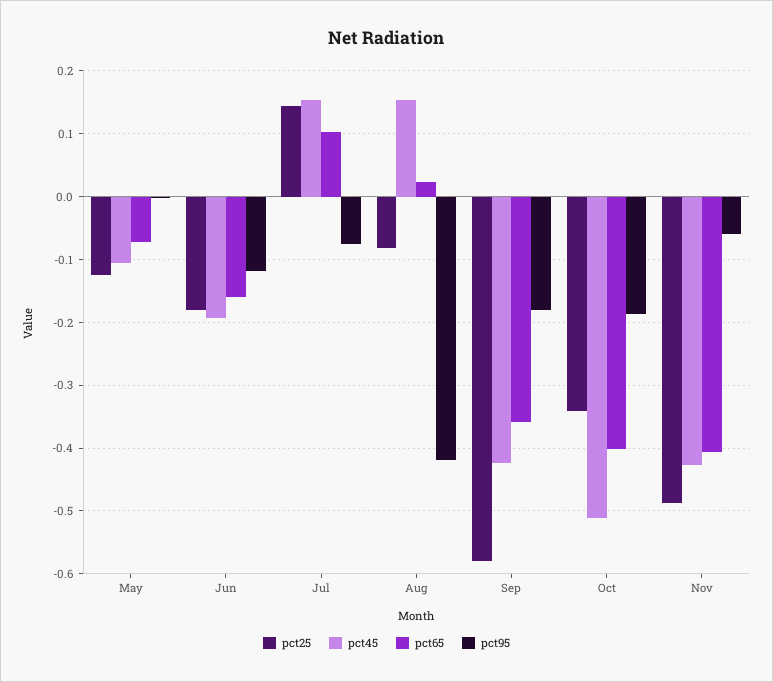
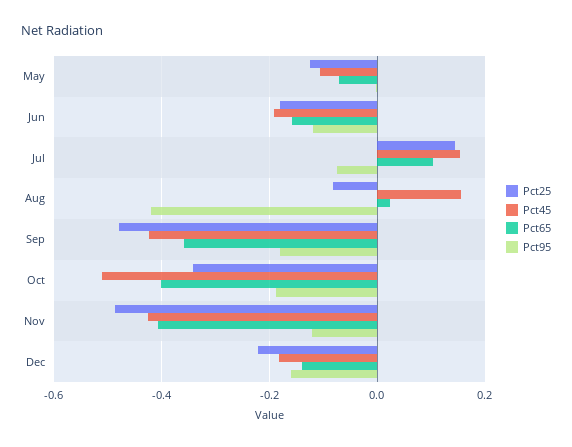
pct25, Sep: -0.58 -> -0.48
pct95, Nov: -0.06 -> -0.12
pct25, Dec: none -> -0.22
pct45, Dec: none -> -0.18
pct65, Dec: none -> -0.14
pct95, Dec: none -> -0.16

